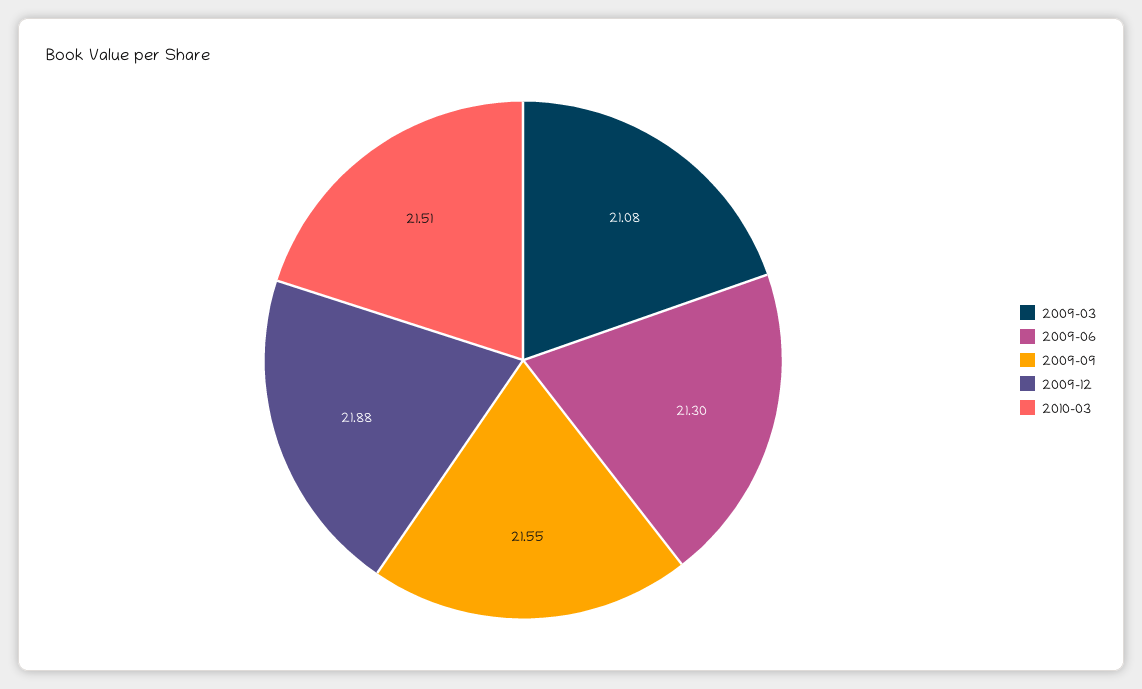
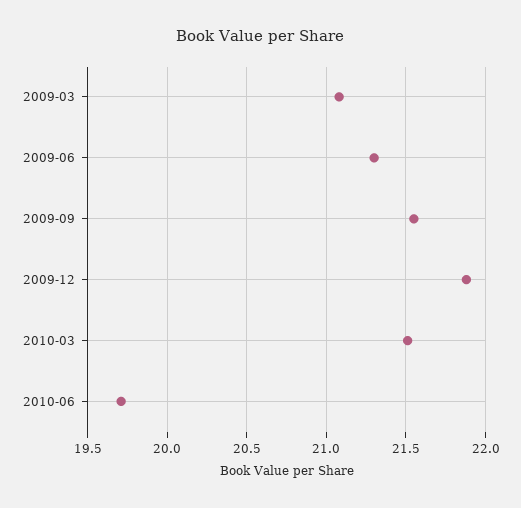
2010-06: none -> 19.7

